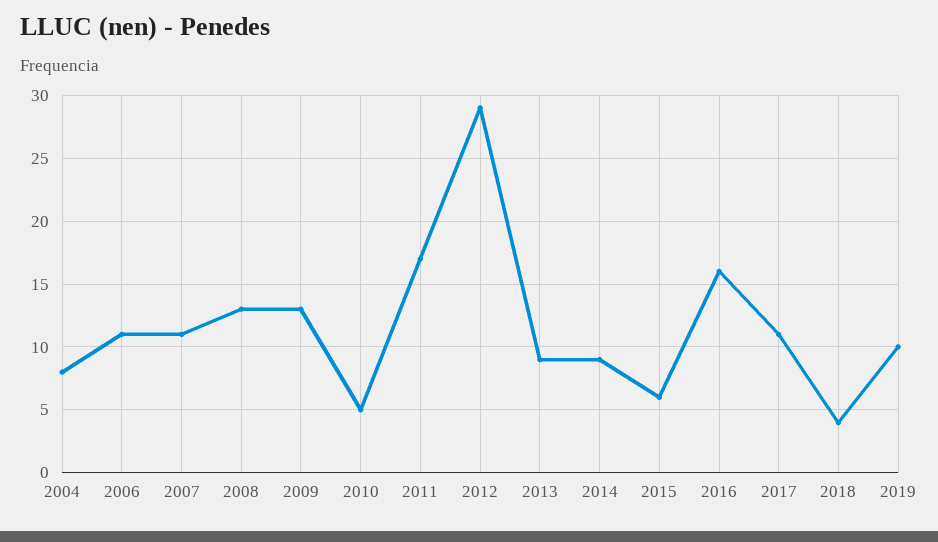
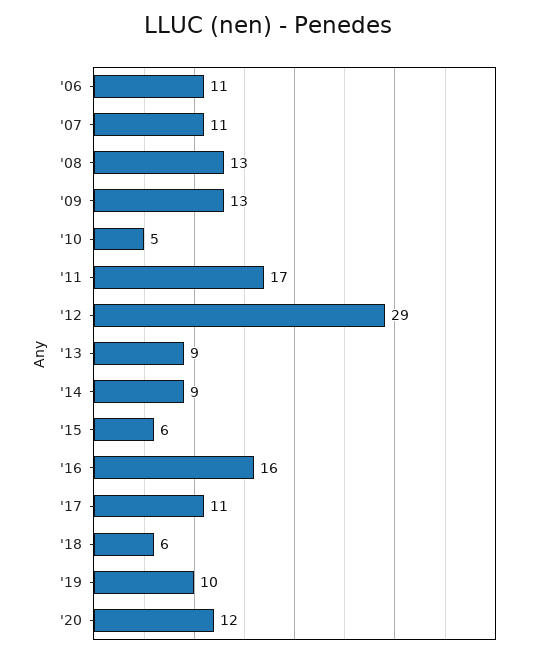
2004: 8 -> none
2018: 4 -> 6
'20: none -> 12

